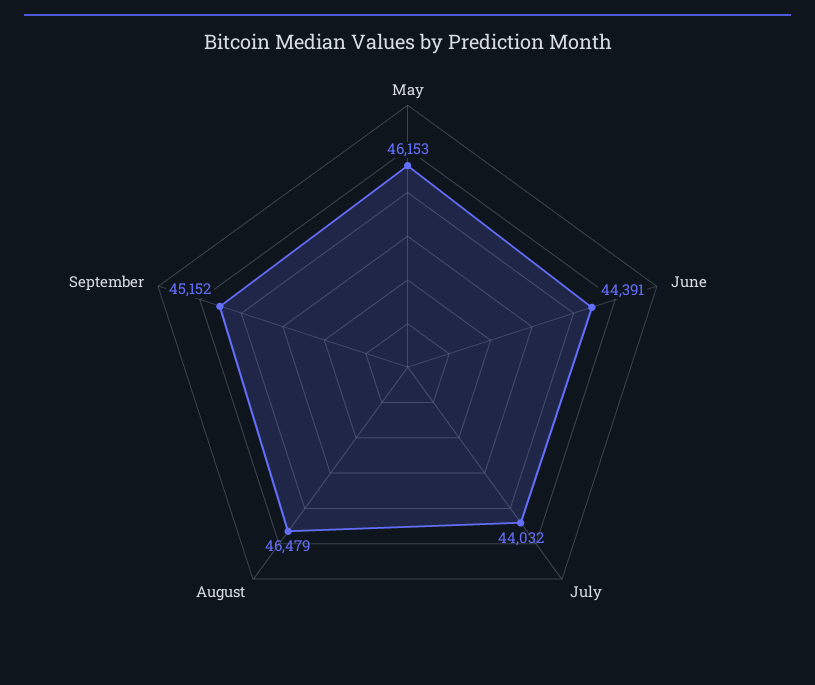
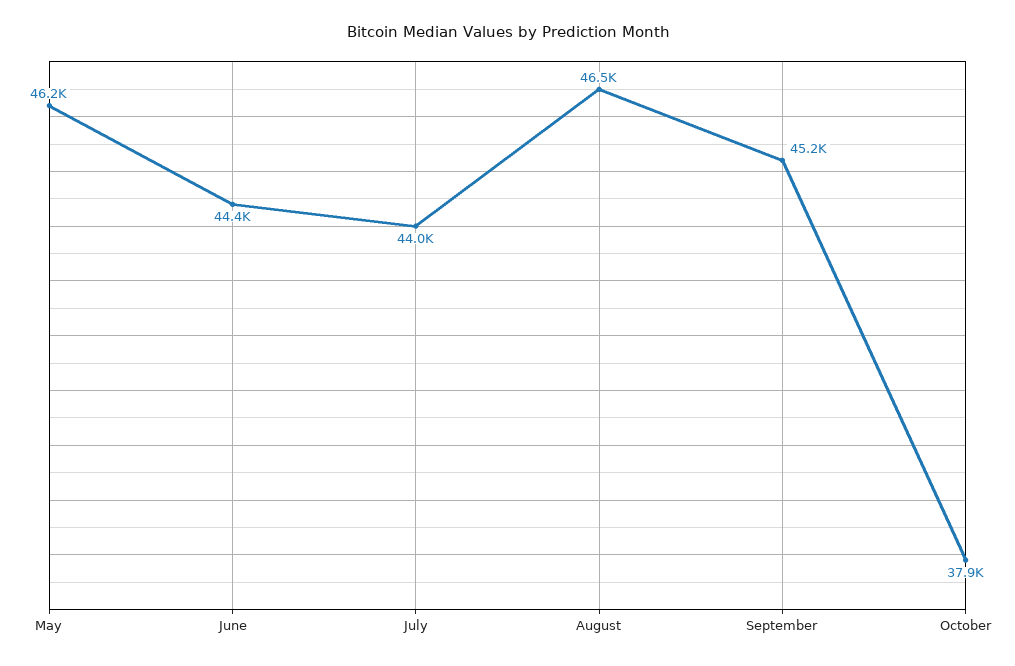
October: none -> 37900

